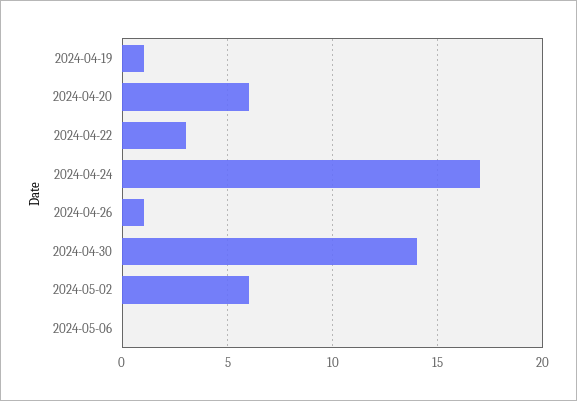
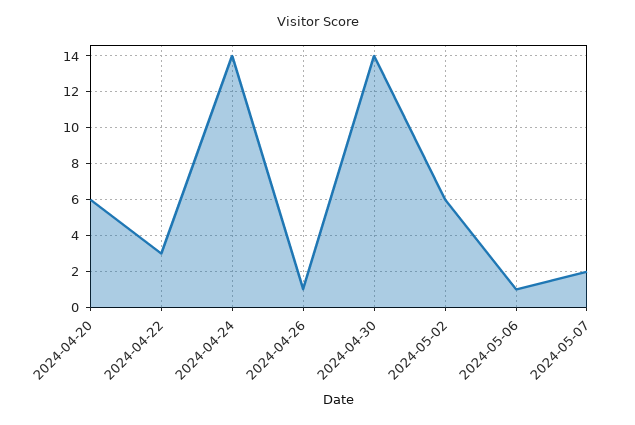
2024-04-19: 1 -> none
2024-04-24: 17 -> 14
2024-05-06: 0 -> 1
2024-05-07: none -> 2

